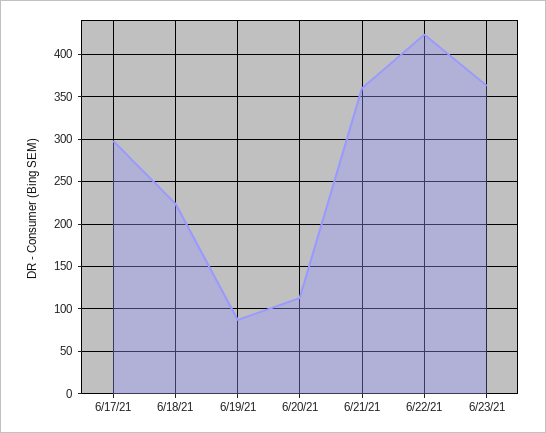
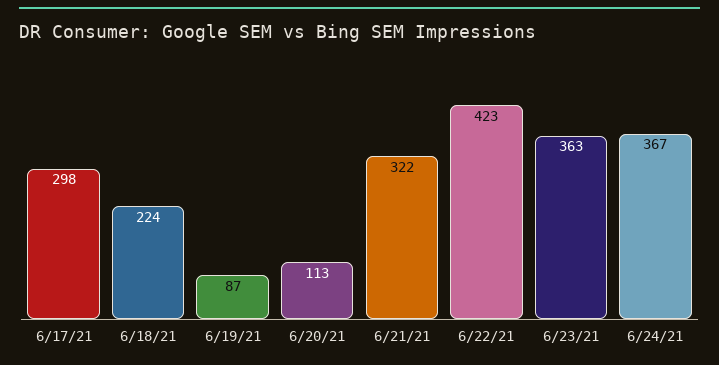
6/21/21: 360 -> 322
6/24/21: none -> 367

